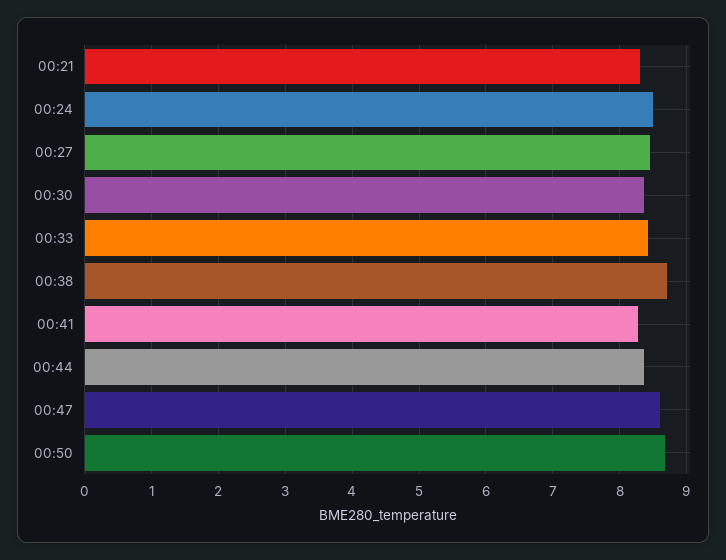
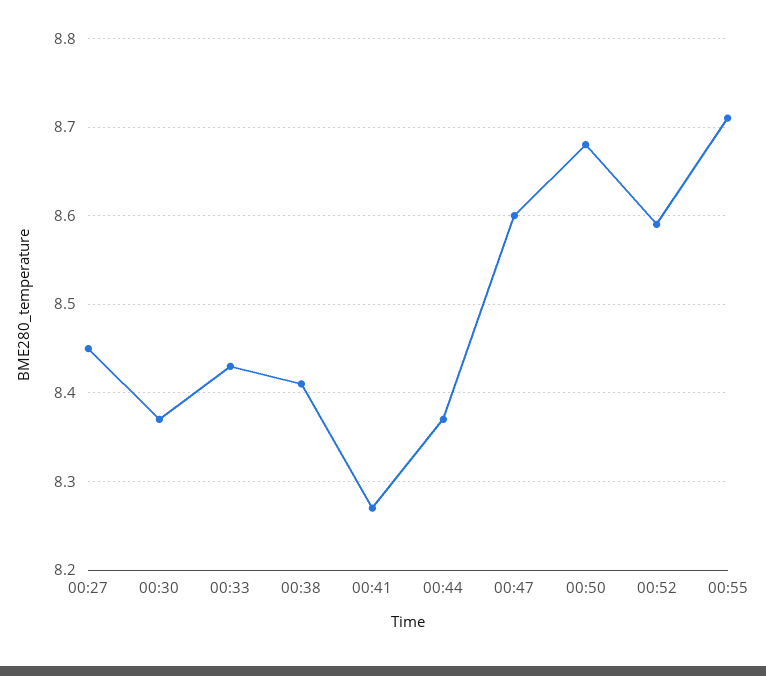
00:21: 8.3 -> none
00:24: 8.5 -> none
00:38: 8.7 -> 8.41
00:52: none -> 8.59
00:55: none -> 8.71

